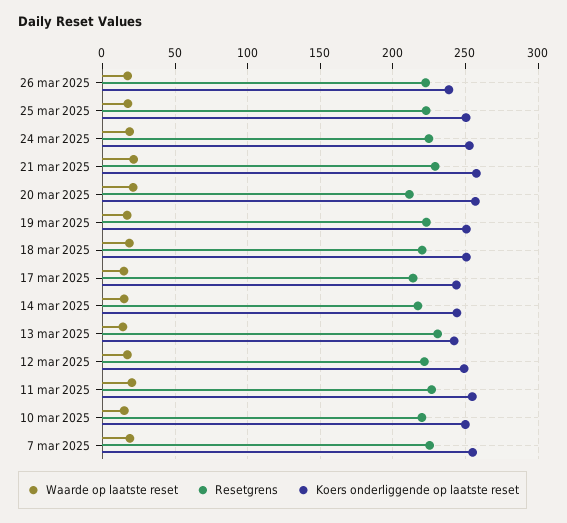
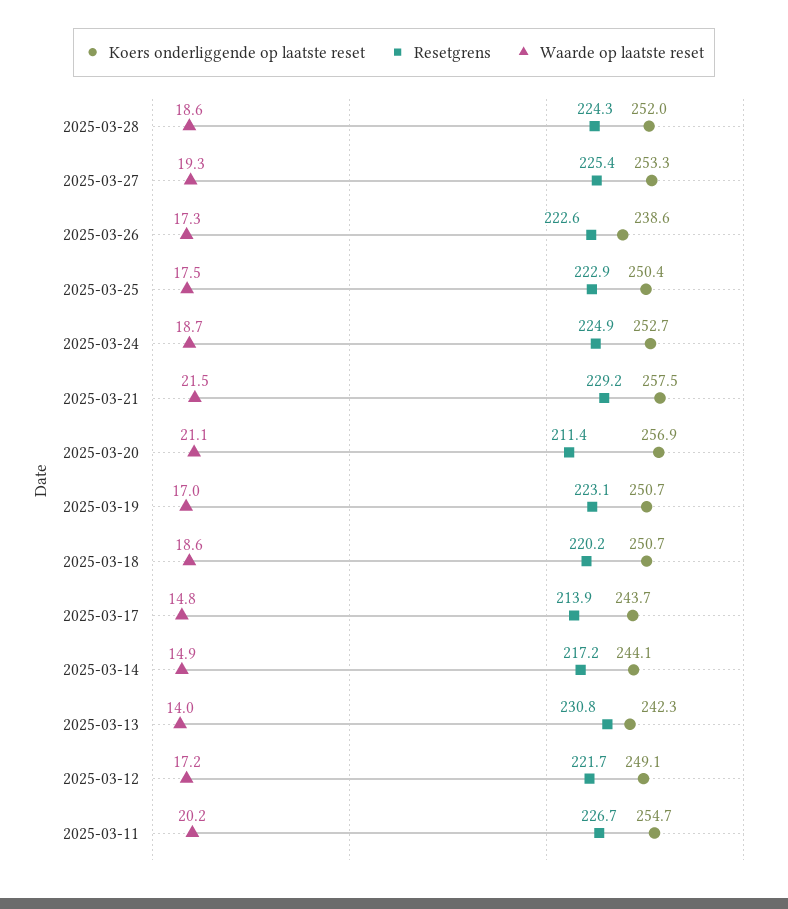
Waarde op laatste reset, 10 mar 2025: 15 -> none
Resetgrens, 10 mar 2025: 220 -> none
Koers onderliggende op laatste reset, 10 mar 2025: 250 -> none
Waarde op laatste reset, 7 mar 2025: 20 -> none
Resetgrens, 7 mar 2025: 225 -> none
Koers onderliggende op laatste reset, 7 mar 2025: 255 -> none
Koers onderliggende op laatste reset, 2025-03-28: none -> 252
Resetgrens, 2025-03-28: none -> 224.3
Waarde op laatste reset, 2025-03-28: none -> 18.6
Koers onderliggende op laatste reset, 2025-03-27: none -> 253.3
Resetgrens, 2025-03-27: none -> 225.4
Waarde op laatste reset, 2025-03-27: none -> 19.3

